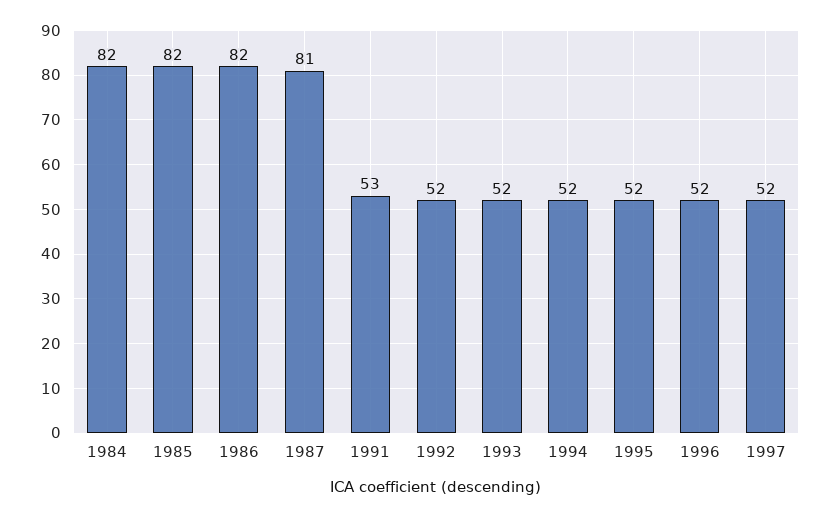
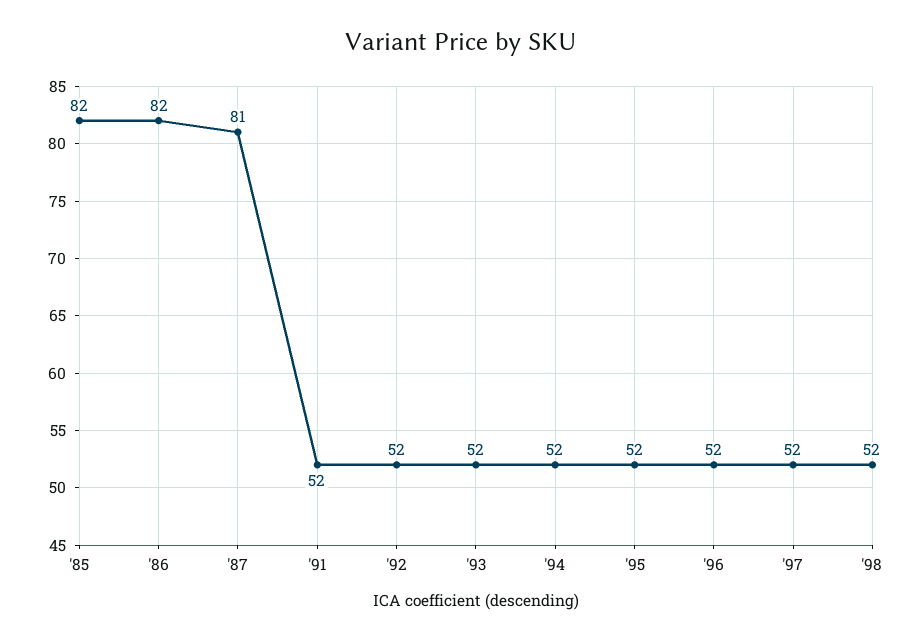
1984: 82 -> none
1991: 53 -> 52
'98: none -> 52

